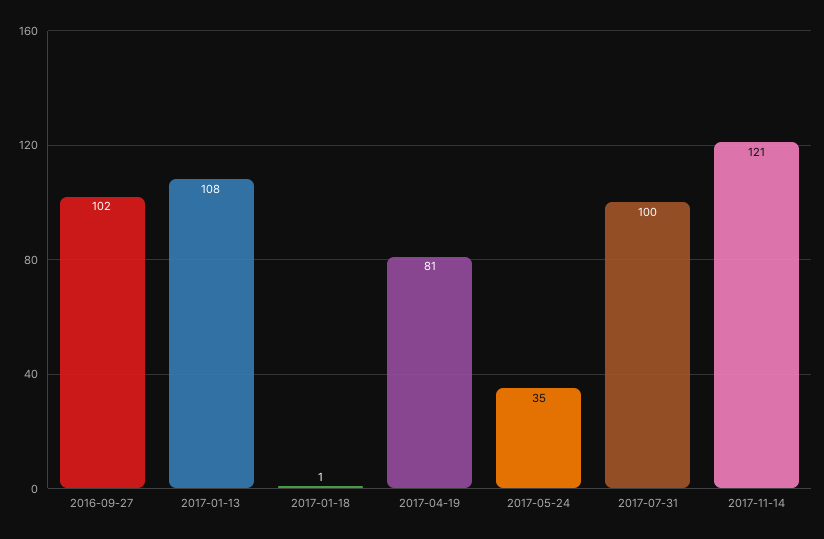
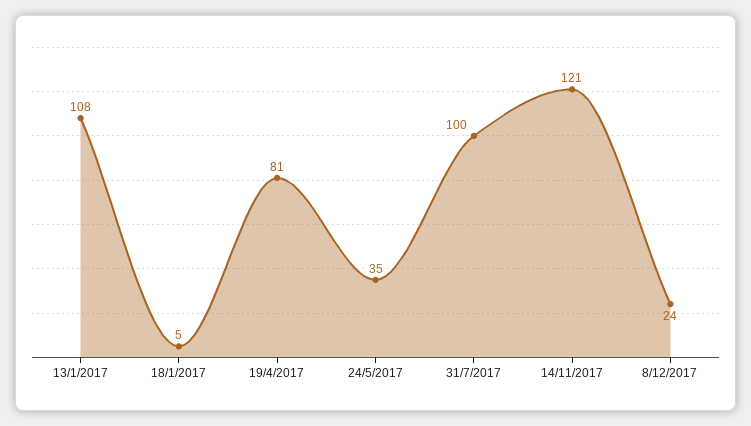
2016-09-27: 102 -> none
2017-01-18: 1 -> 5
8/12/2017: none -> 24

